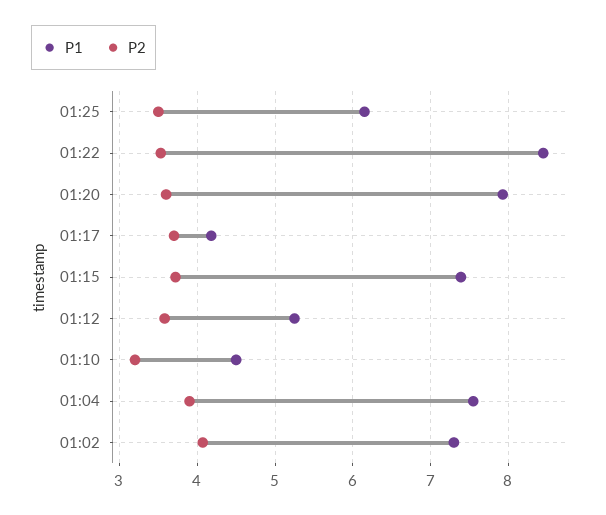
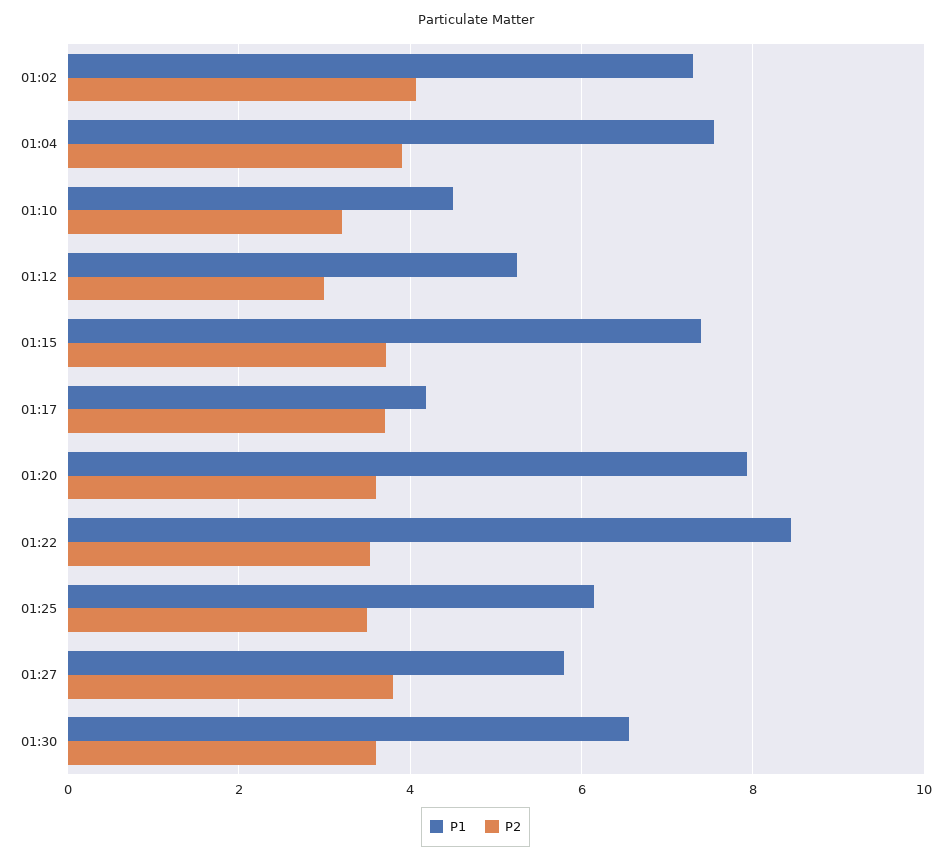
P2, 01:12: 3.6 -> 3
P1, 01:27: none -> 5.8
P2, 01:27: none -> 3.8
P1, 01:30: none -> 6.6
P2, 01:30: none -> 3.6

